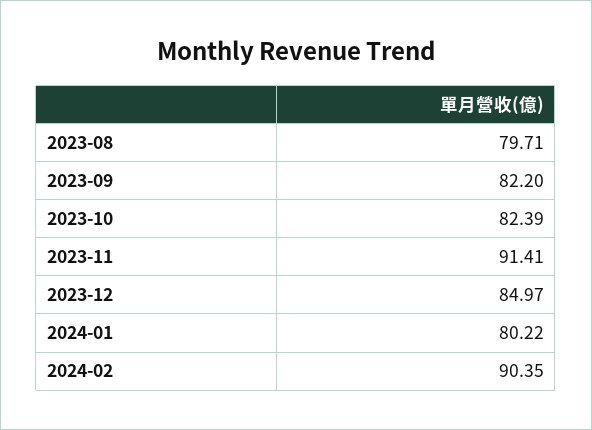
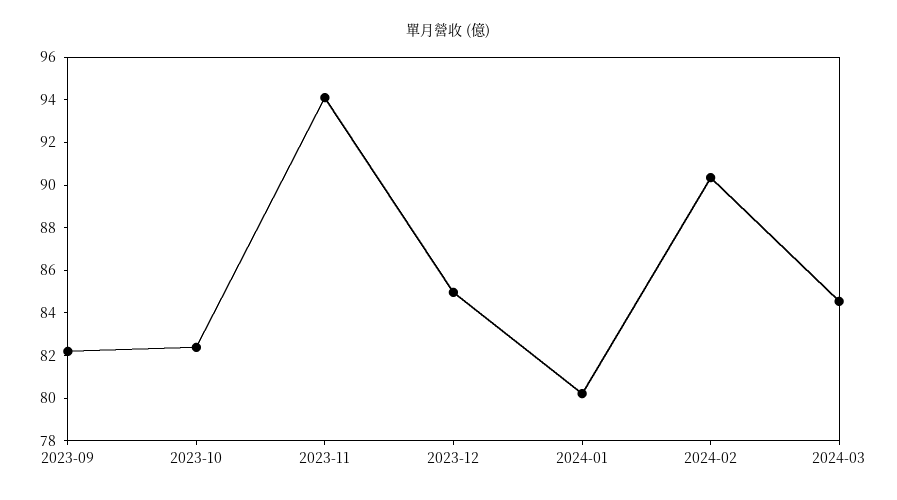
2023-08: 79.71 -> none
2023-11: 91.41 -> 94
2024-03: none -> 84.5

